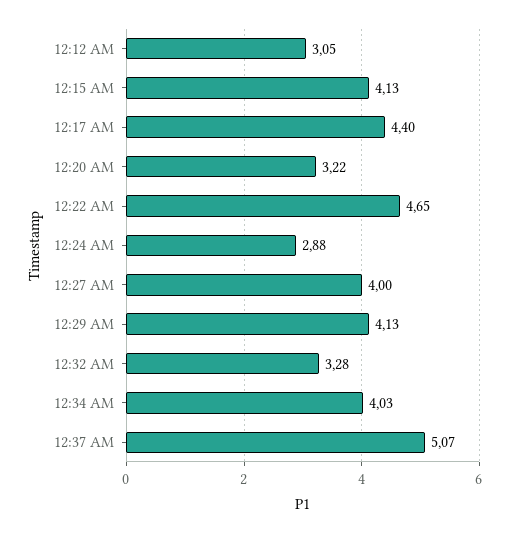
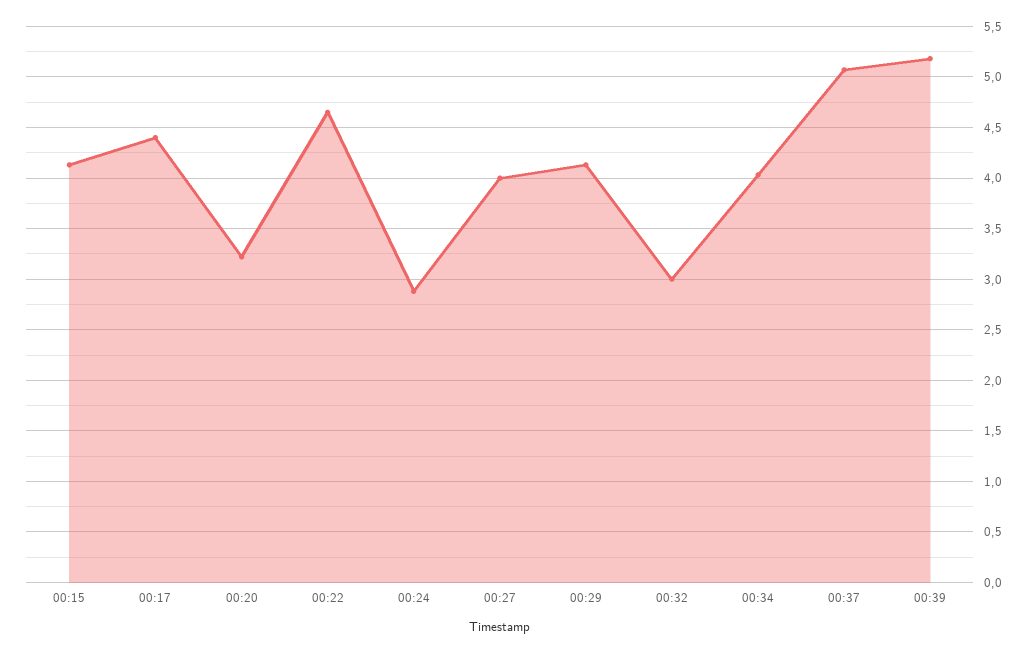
12:12 AM: 3.05 -> none
12:32 AM: 3.28 -> 3
00:39: none -> 5.2

